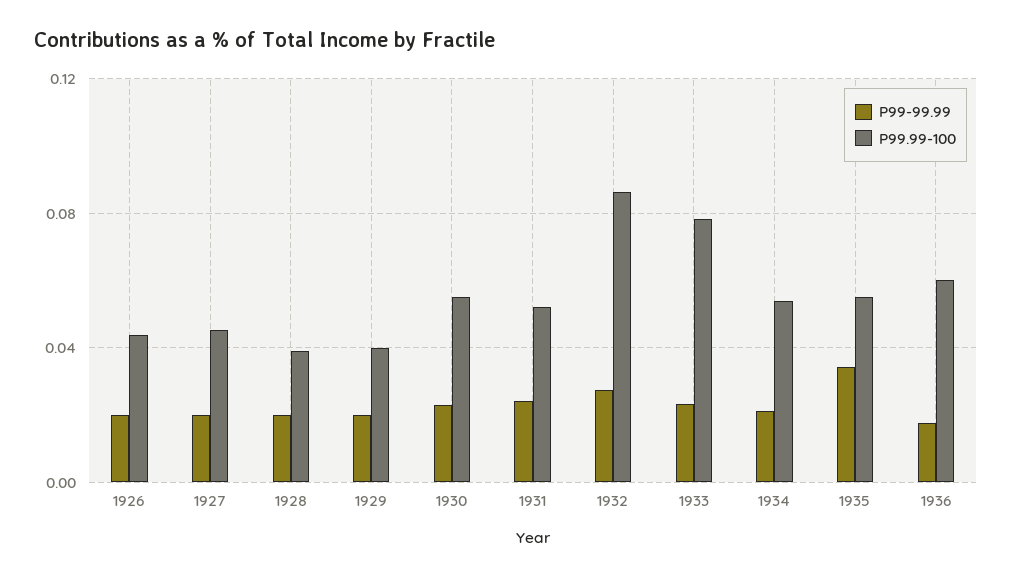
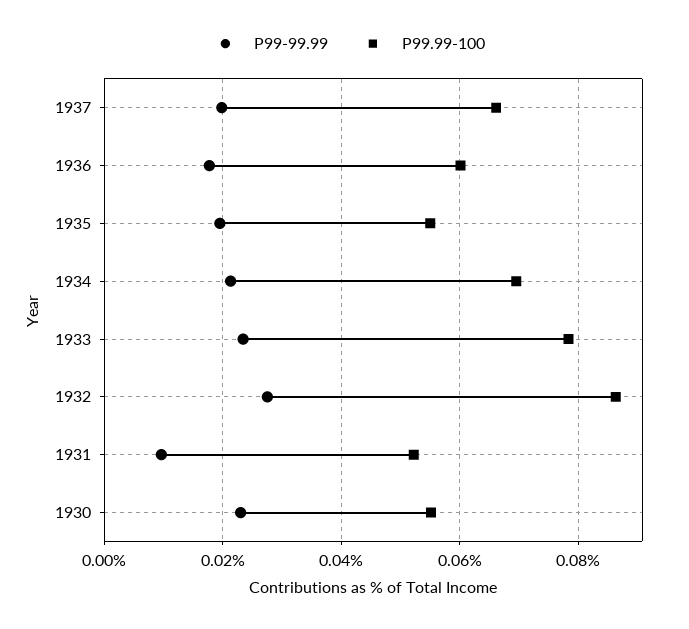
P99-99.99, 1926: 0.02 -> none
P99.99-100, 1926: 0.045 -> none
P99-99.99, 1927: 0.02 -> none
P99.99-100, 1927: 0.045 -> none
P99-99.99, 1928: 0.02 -> none
P99.99-100, 1928: 0.04 -> none
P99-99.99, 1929: 0.02 -> none
P99.99-100, 1929: 0.04 -> none
P99-99.99, 1931: 0.025 -> 0.01
P99.99-100, 1934: 0.055 -> 0.07
P99-99.99, 1935: 0.035 -> 0.02
P99-99.99, 1937: none -> 0.02
P99.99-100, 1937: none -> 0.066

